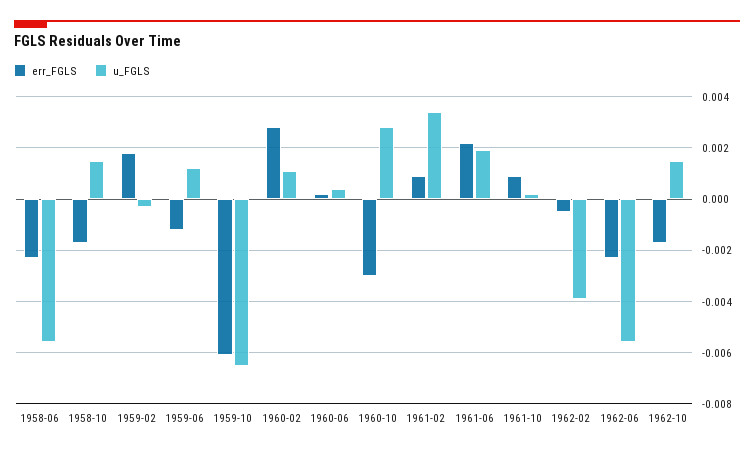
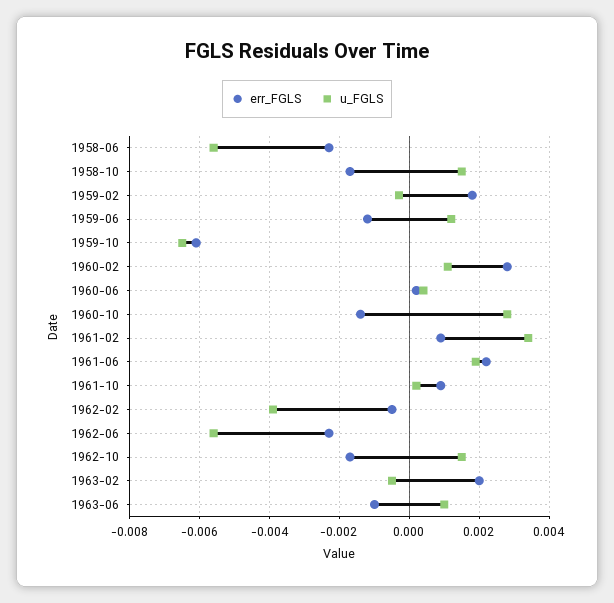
err_FGLS, 1960-10: -0.003 -> -0.0015
err_FGLS, 1963-02: none -> 0.002
u_FGLS, 1963-02: none -> -0.0005
err_FGLS, 1963-06: none -> -0.001
u_FGLS, 1963-06: none -> 0.001

